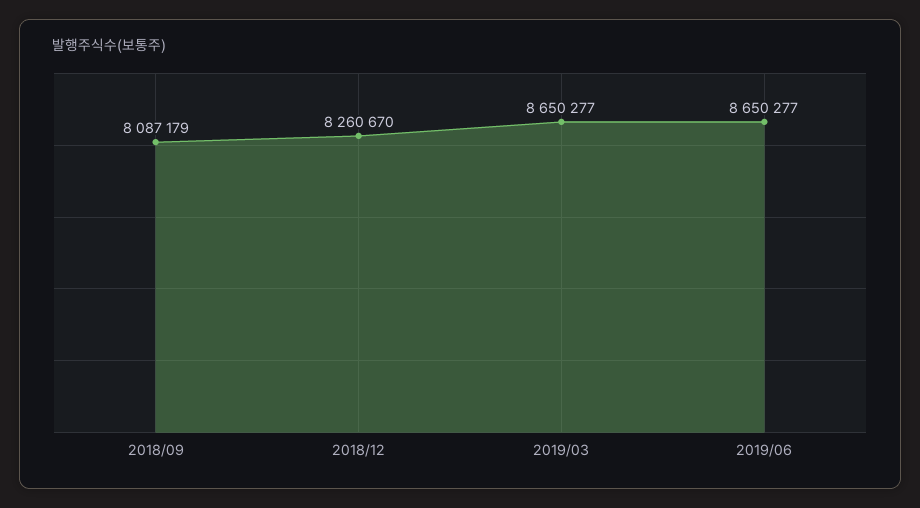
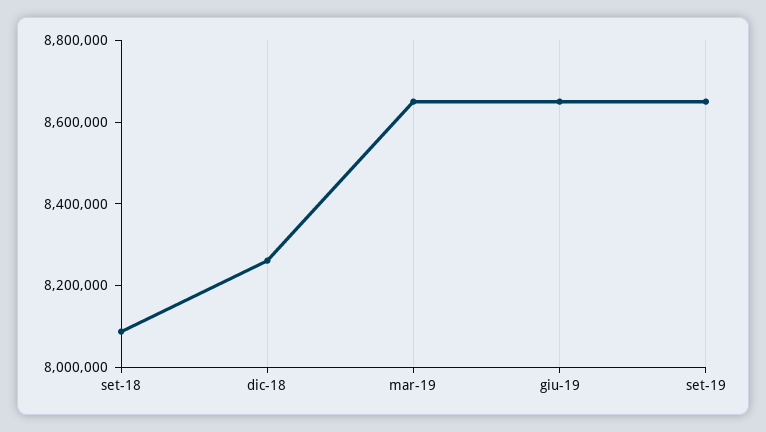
set-19: none -> 8650000

